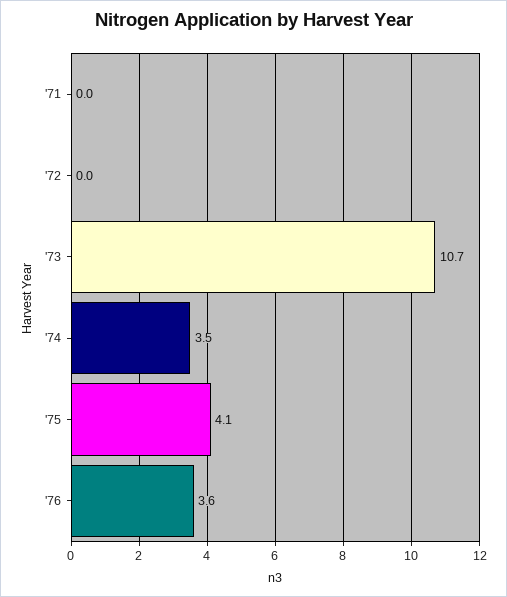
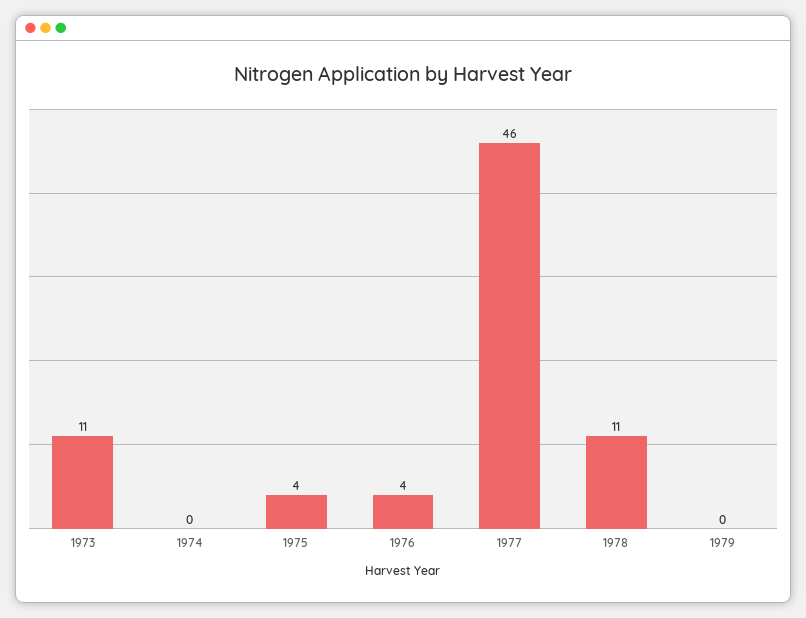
'71: 0 -> none
'72: 0 -> none
'74: 3.5 -> 0
1977: none -> 46
1978: none -> 11
1979: none -> 0

